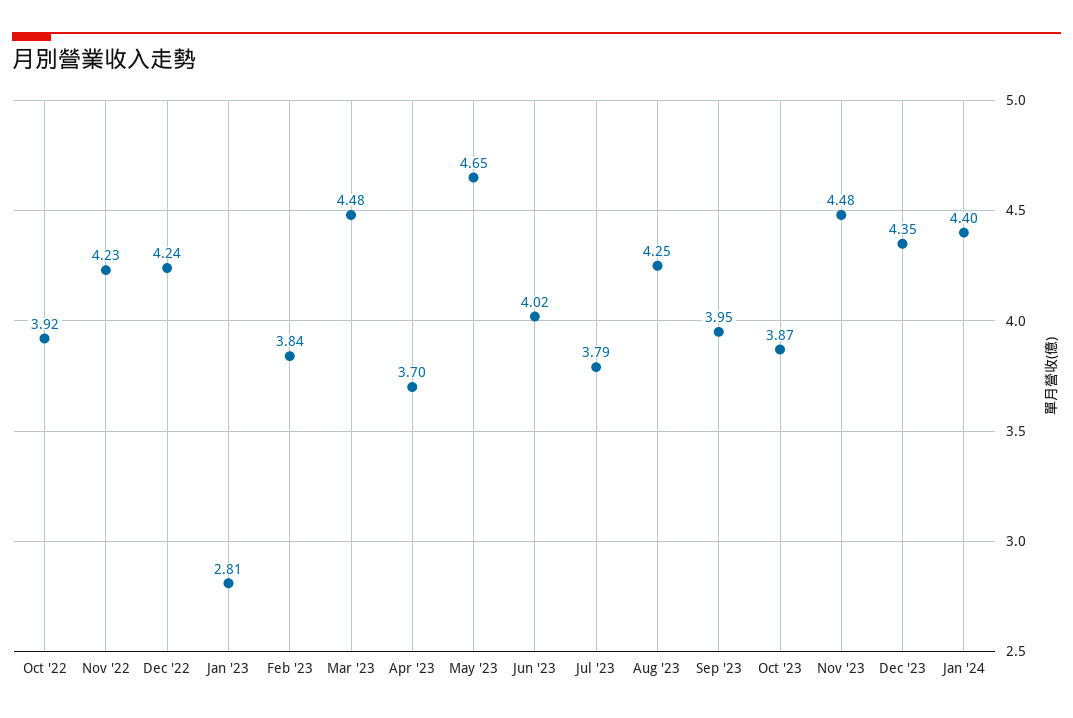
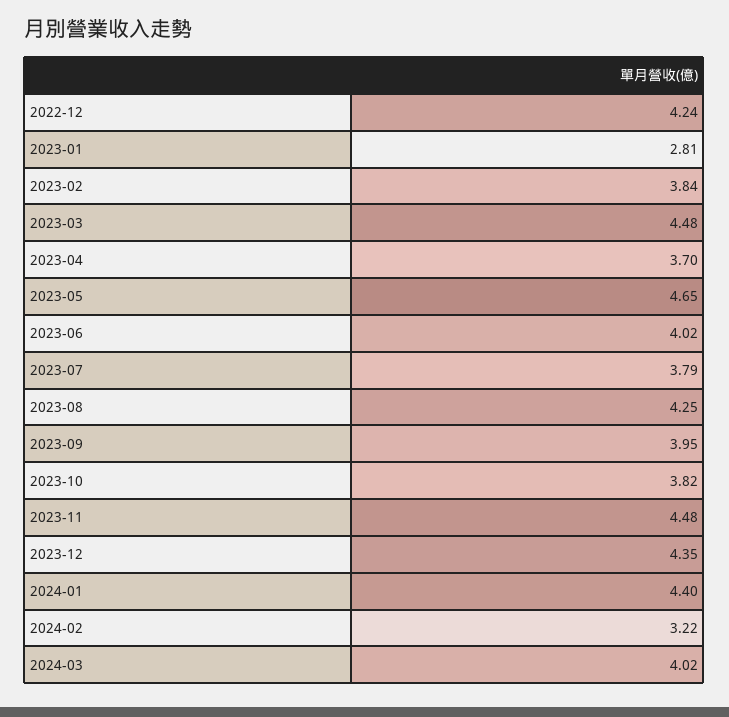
Oct '22: 3.92 -> none
Nov '22: 4.23 -> none
Oct '23: 3.87 -> 3.82
2024-02: none -> 3.22
2024-03: none -> 4.02

